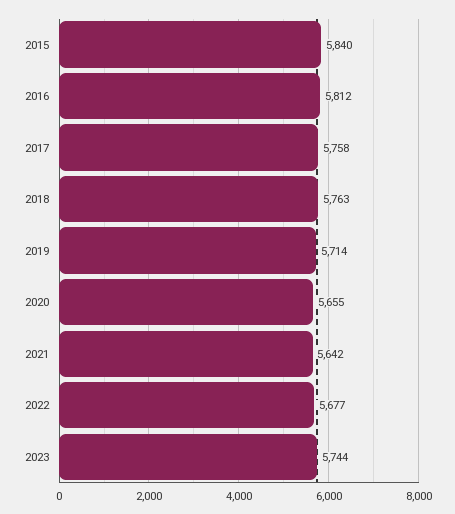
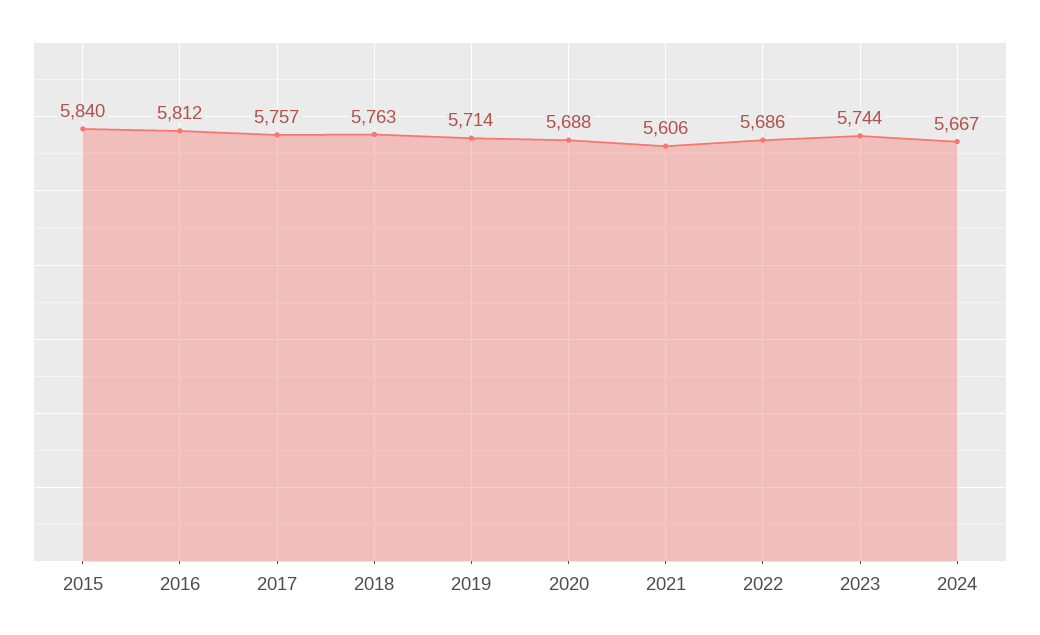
2017: 5758 -> 5757
2020: 5655 -> 5688
2021: 5642 -> 5606
2022: 5677 -> 5686
2024: none -> 5667

